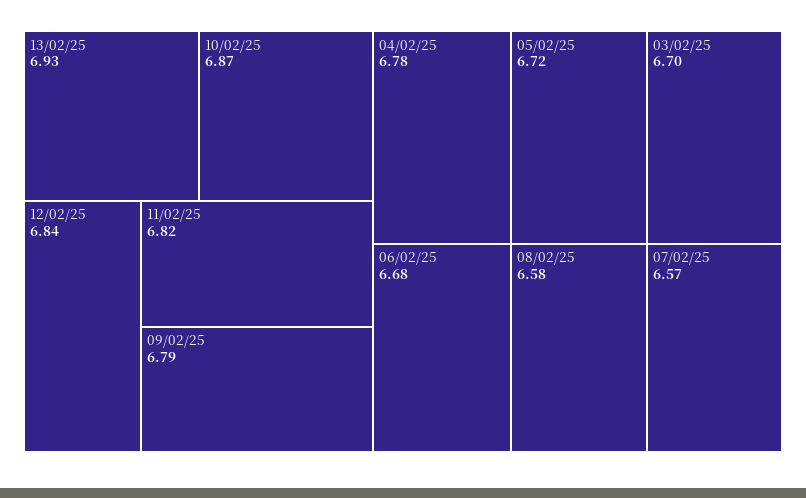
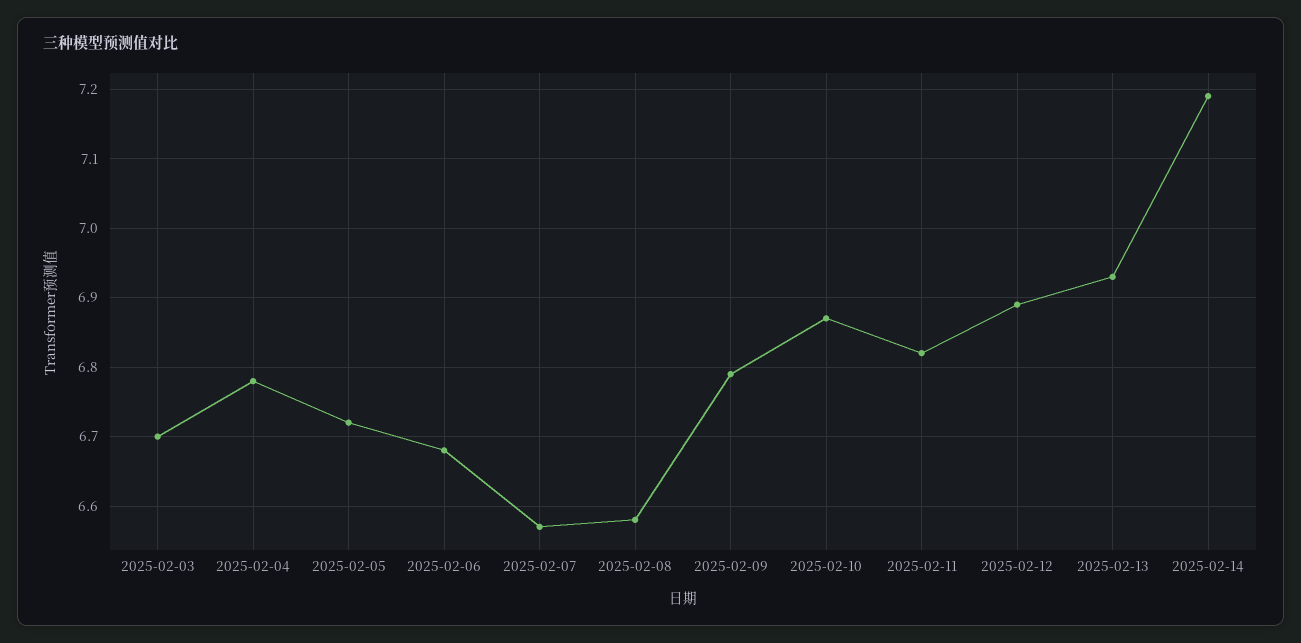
12/02/25: 6.84 -> 6.89
2025-02-14: none -> 7.19

